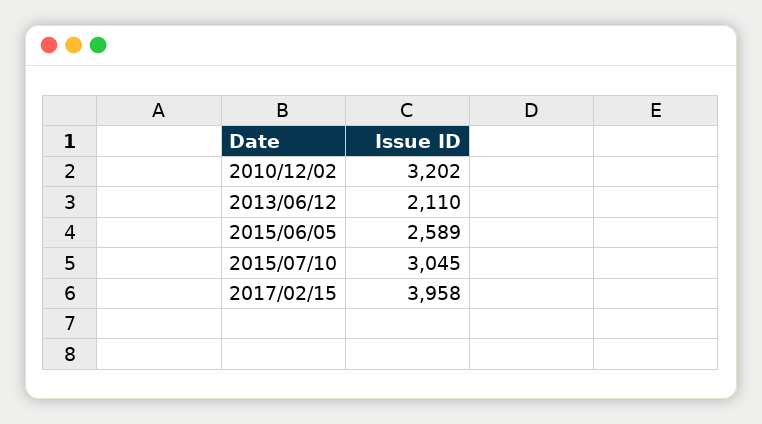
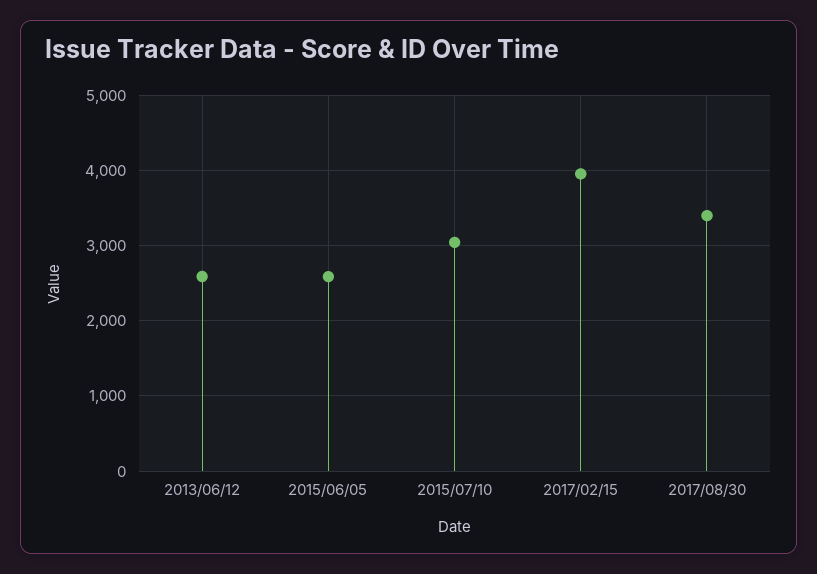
2010/12/02: 3202 -> none
2013/06/12: 2110 -> 2600
2017/08/30: none -> 3400

